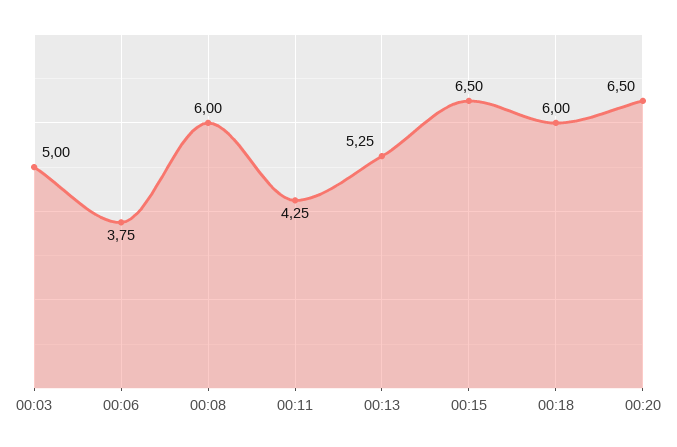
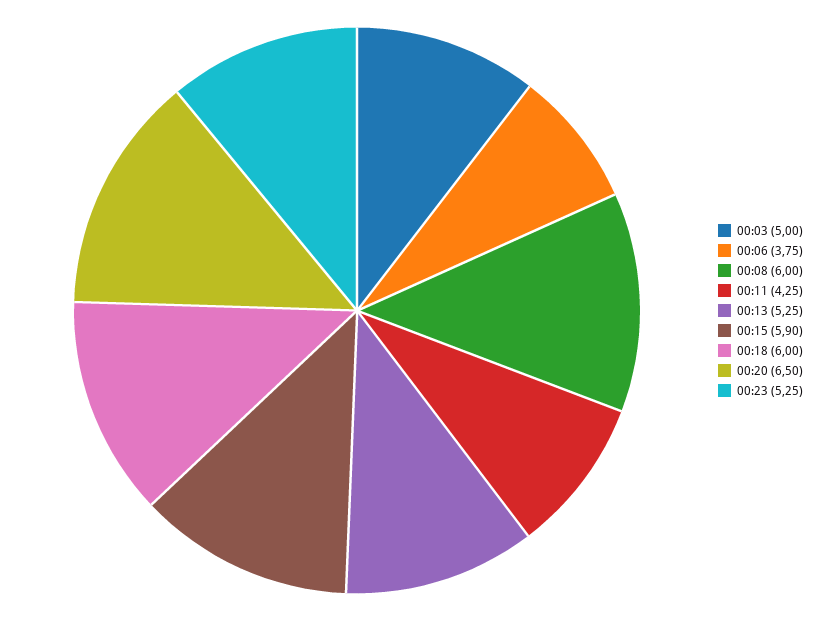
00:15: 6.5 -> 5.9
00:23: none -> 5.25

